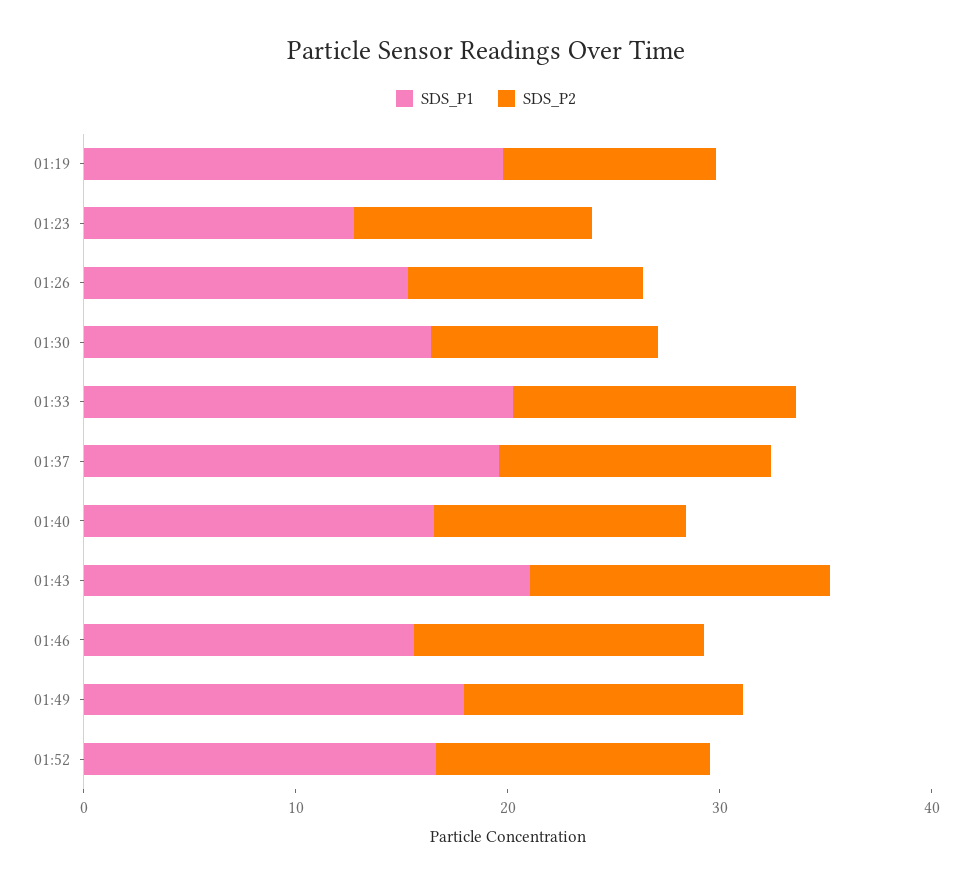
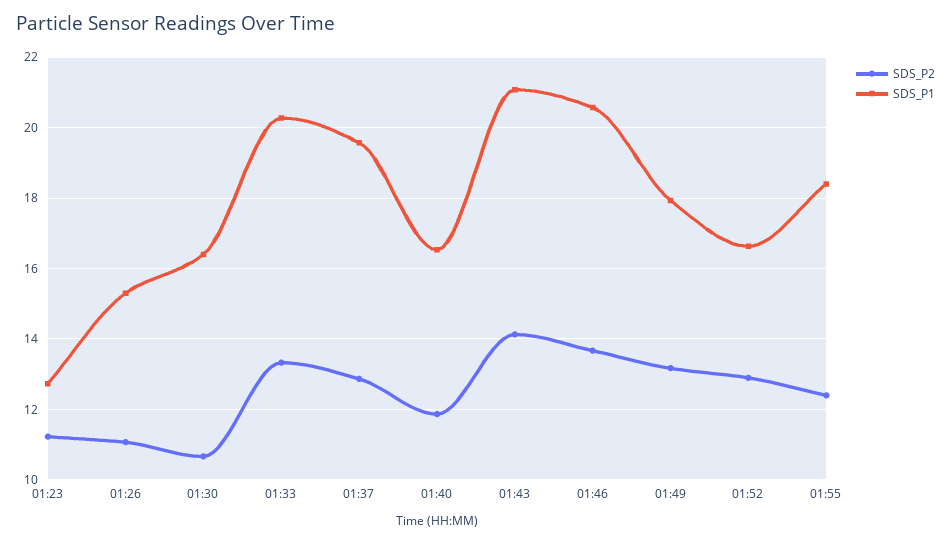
SDS_P1, 01:19: 20 -> none
SDS_P2, 01:19: 10 -> none
SDS_P1, 01:46: 16 -> 20.6
SDS_P2, 01:55: none -> 12.4
SDS_P1, 01:55: none -> 18.4

